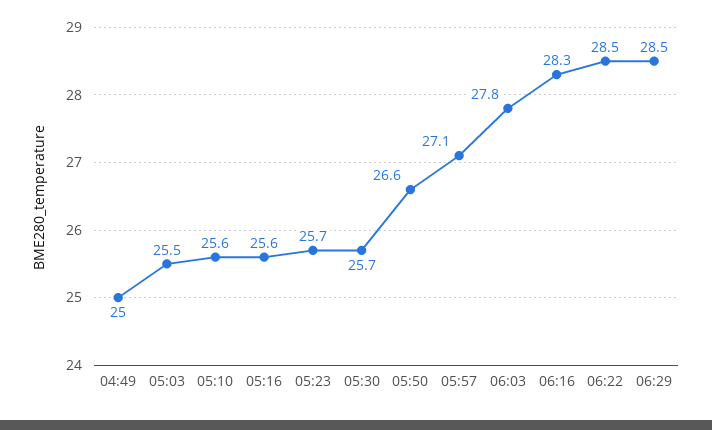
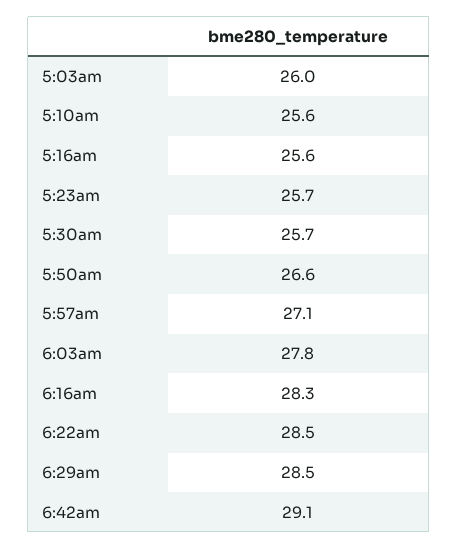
04:49: 25 -> none
05:03: 25.5 -> 26
6:42am: none -> 29.1

